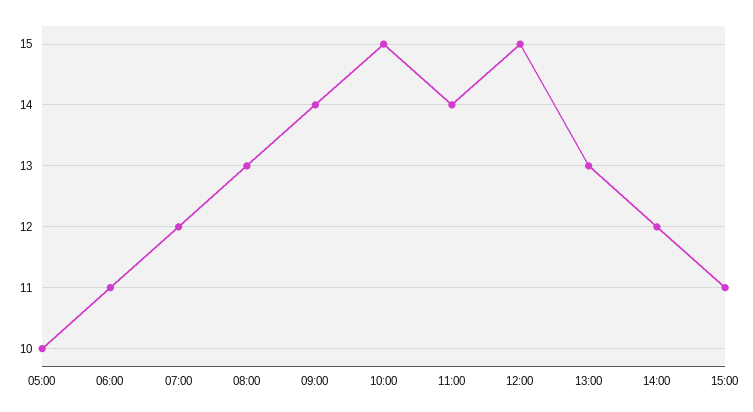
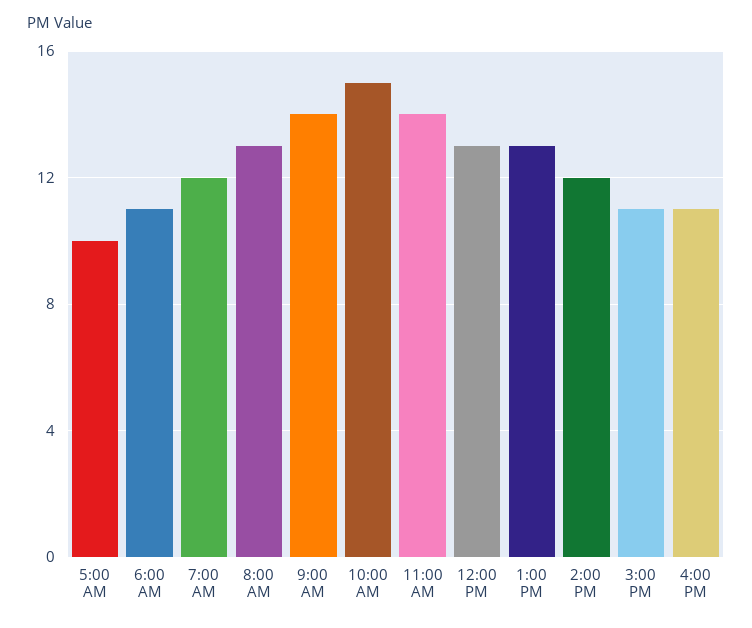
12:00: 15 -> 13
4:00 PM: none -> 11

